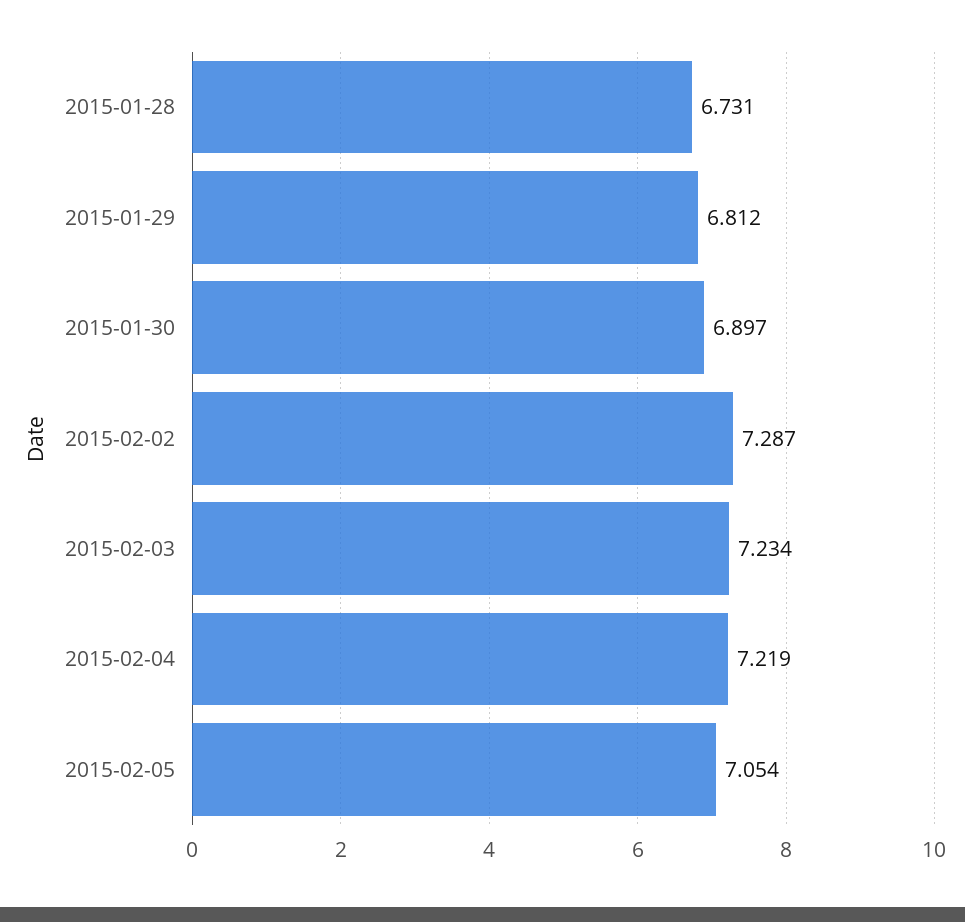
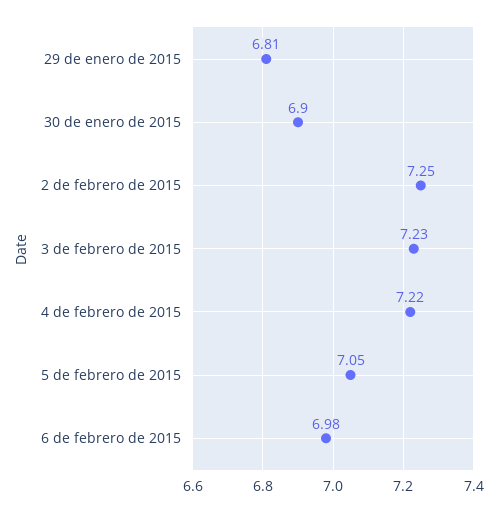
2015-01-28: 6.731 -> none
2015-02-02: 7.287 -> 7.25
6 de febrero de 2015: none -> 6.98

